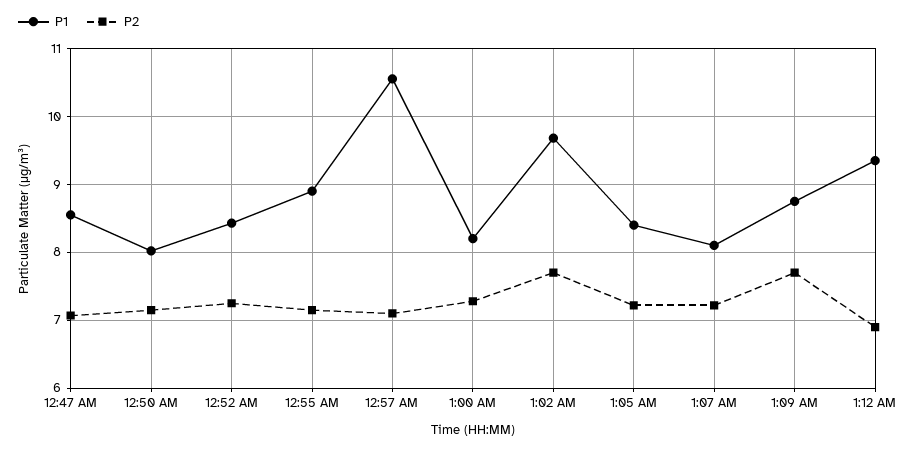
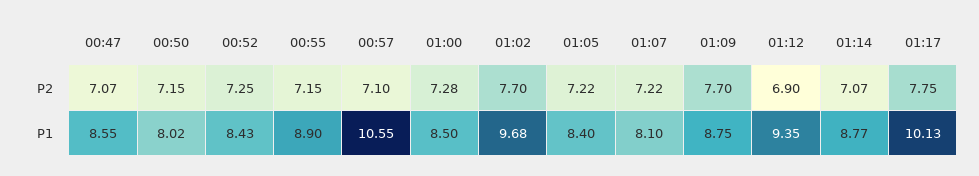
P1, 1:00 AM: 8.2 -> 8.5
P2, 01:14: none -> 7.07
P2, 01:17: none -> 7.75
P1, 01:14: none -> 8.77
P1, 01:17: none -> 10.13

